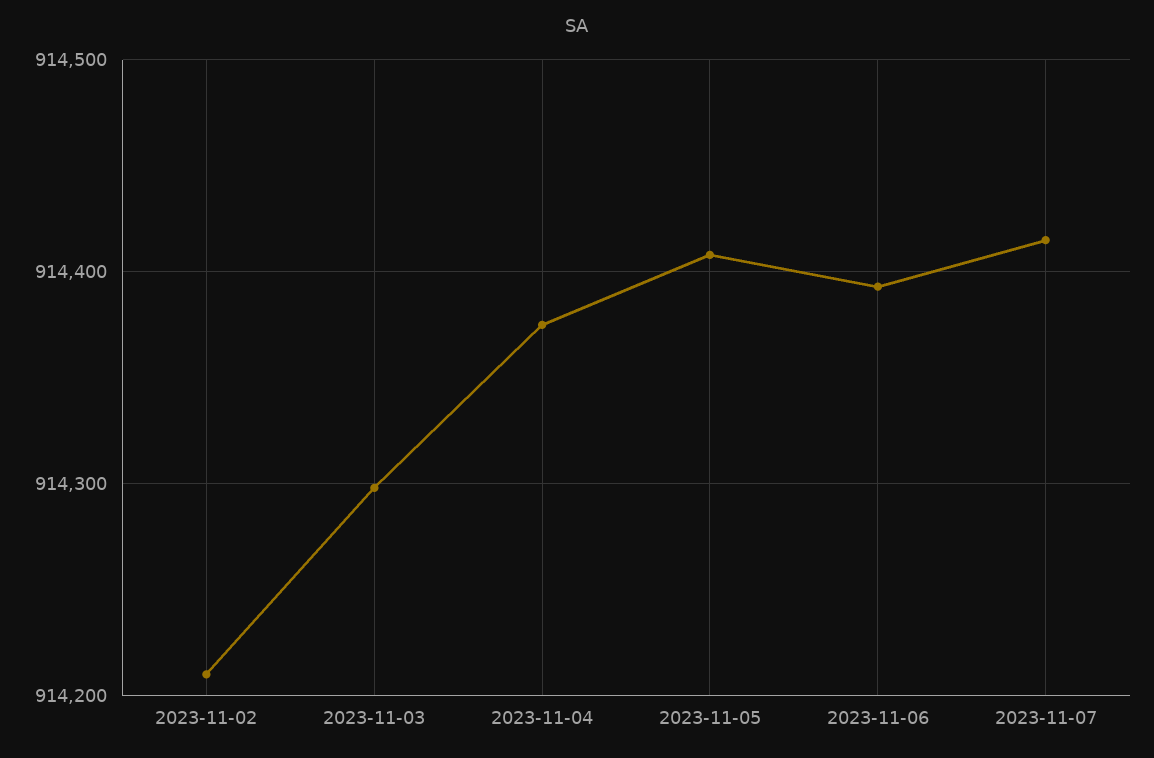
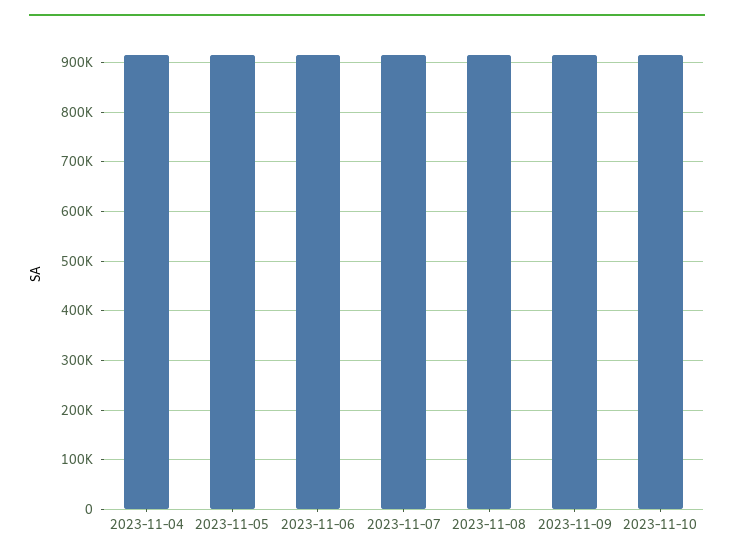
2023-11-02: 914210 -> none
2023-11-03: 914300 -> none
2023-11-08: none -> 920000
2023-11-09: none -> 920000
2023-11-10: none -> 920000

